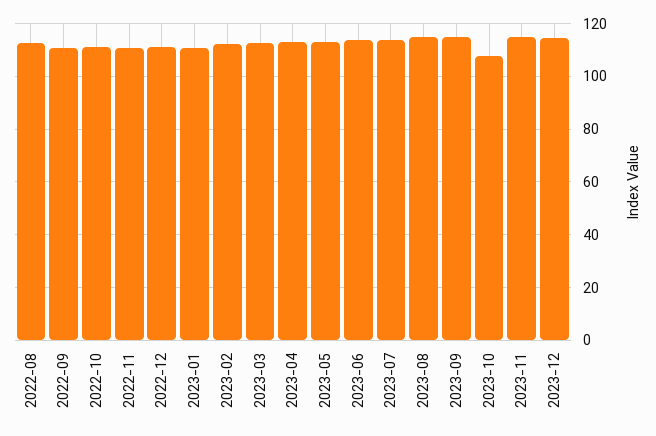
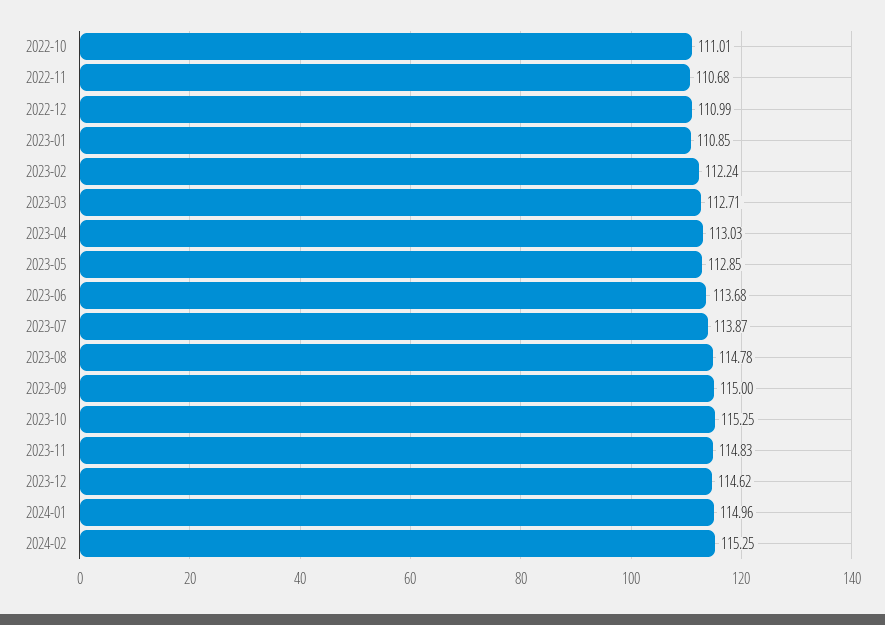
2022-08: 112.5 -> none
2022-09: 110 -> none
2023-10: 107.5 -> 115.25
2024-01: none -> 114.96
2024-02: none -> 115.25

